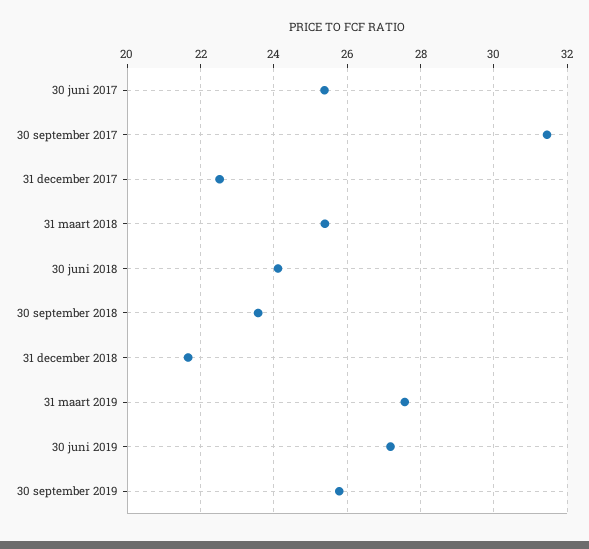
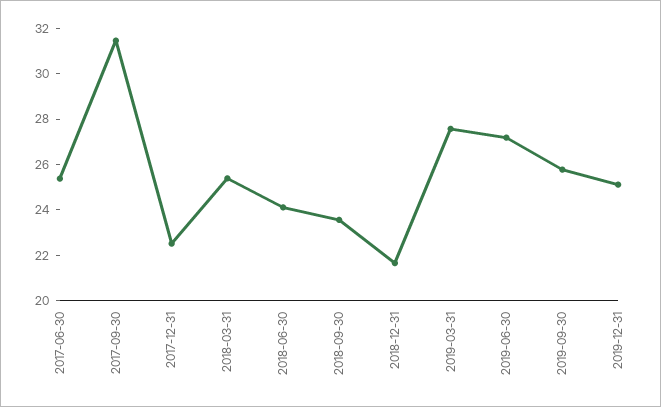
2019-12-31: none -> 25

